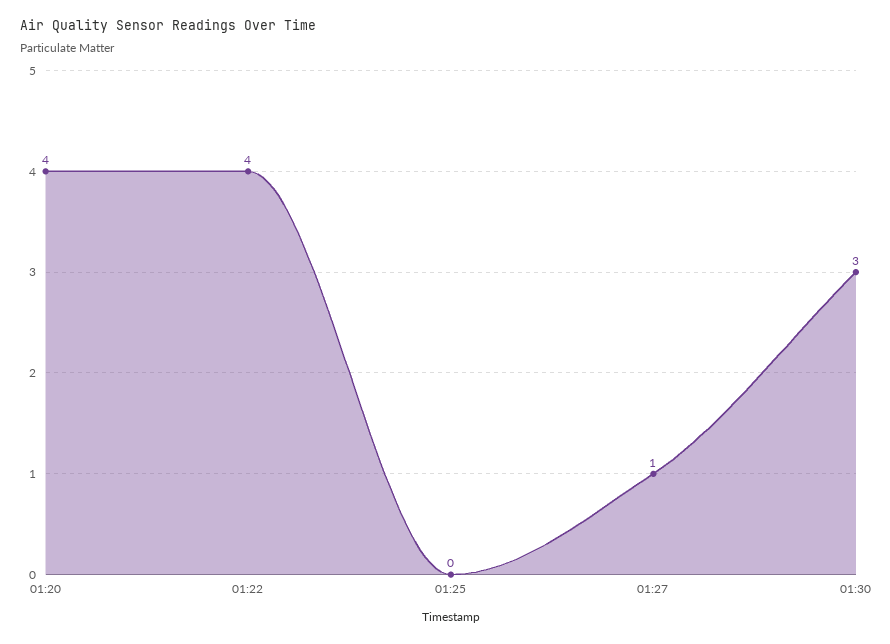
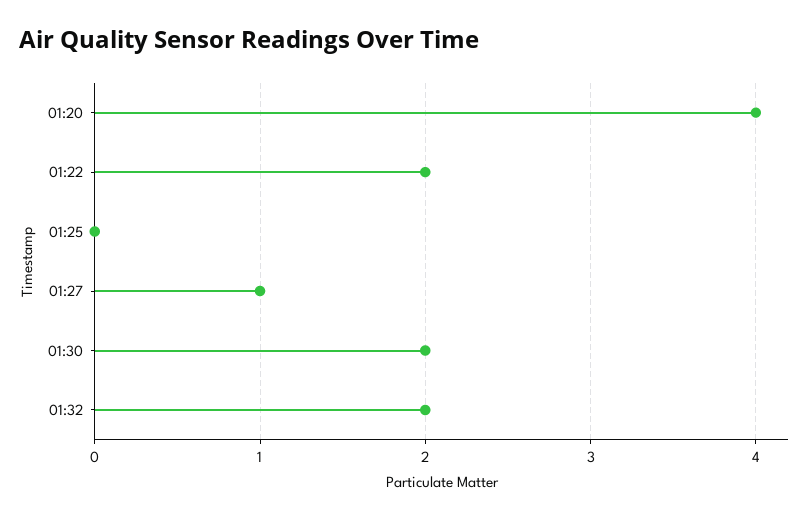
01:22: 4 -> 2
01:30: 3 -> 2
01:32: none -> 2

